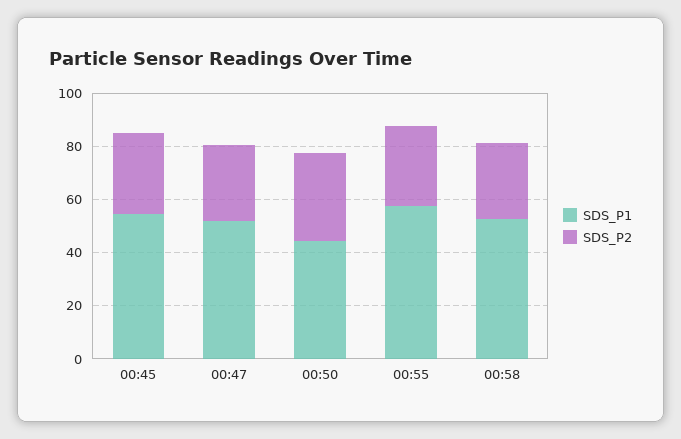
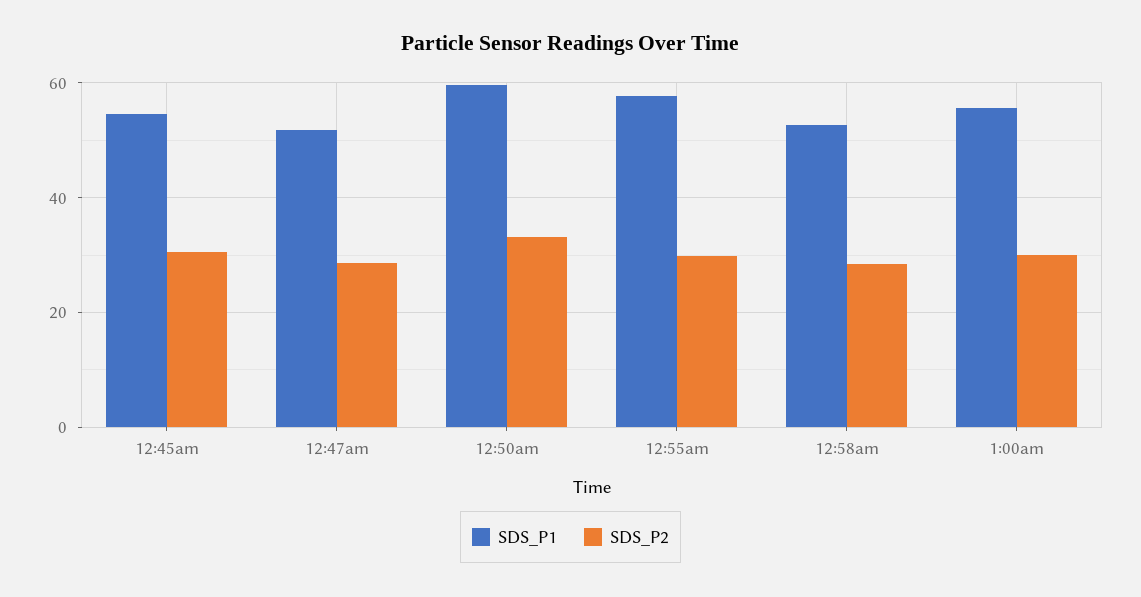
SDS_P1, 00:50: 45 -> 60
SDS_P1, 1:00am: none -> 56
SDS_P2, 1:00am: none -> 30

